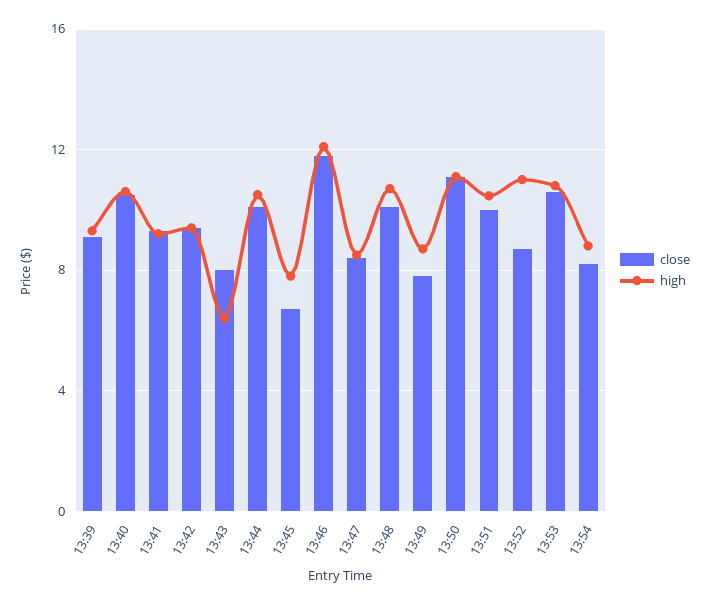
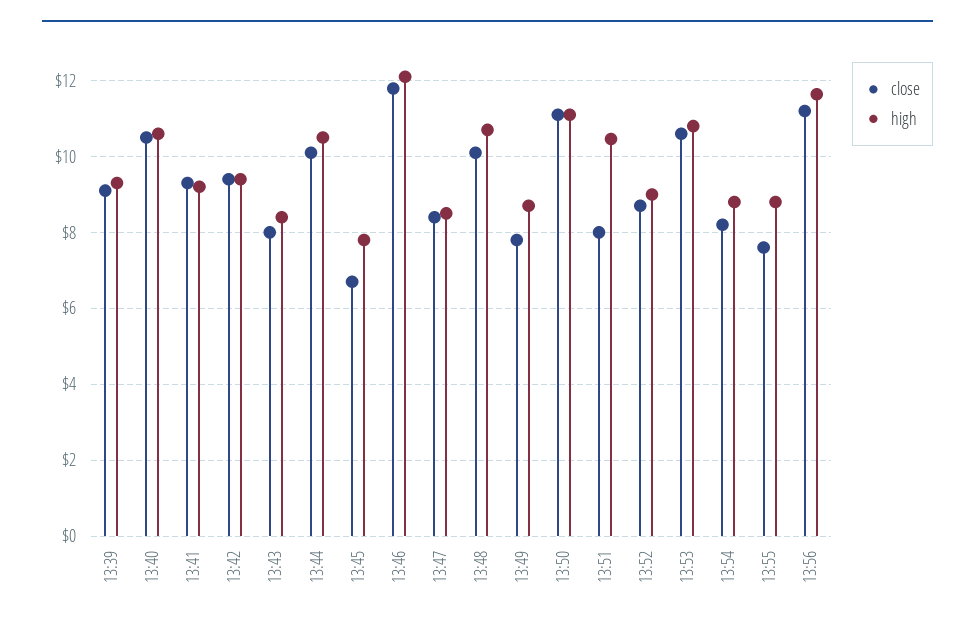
high, 13:43: 6.5 -> 8.4
close, 13:51: 10 -> 8
high, 13:52: 11 -> 9
close, 13:55: none -> 7.6
high, 13:55: none -> 8.8
close, 13:56: none -> 11.2
high, 13:56: none -> 11.6

